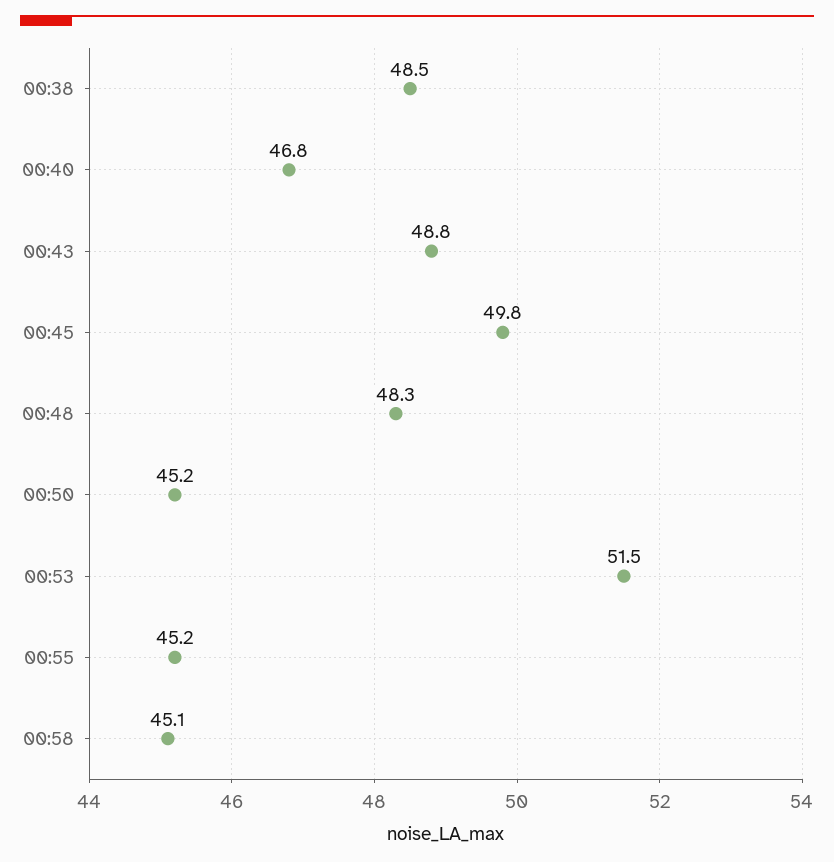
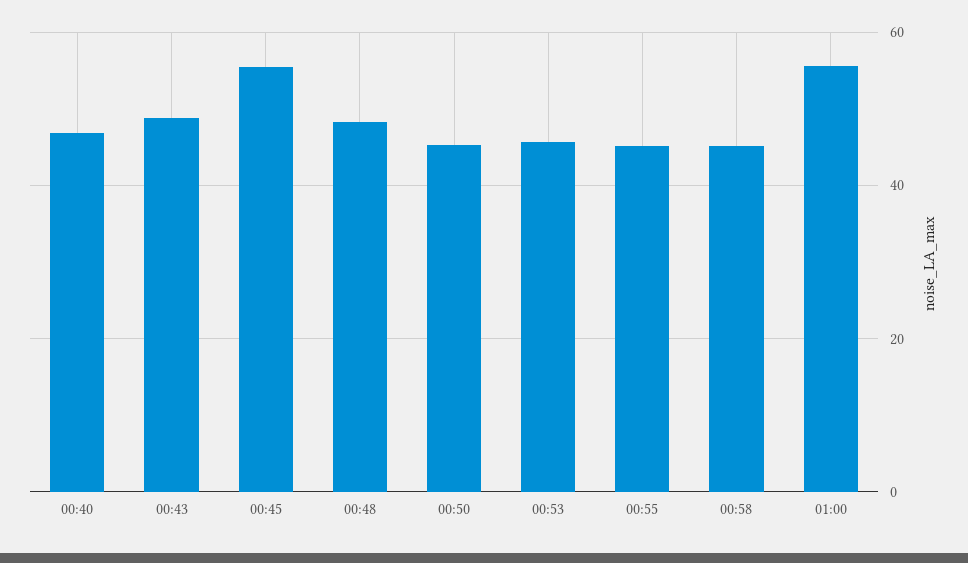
00:38: 48.5 -> none
00:45: 49.8 -> 56
00:53: 51.5 -> 46
01:00: none -> 56

